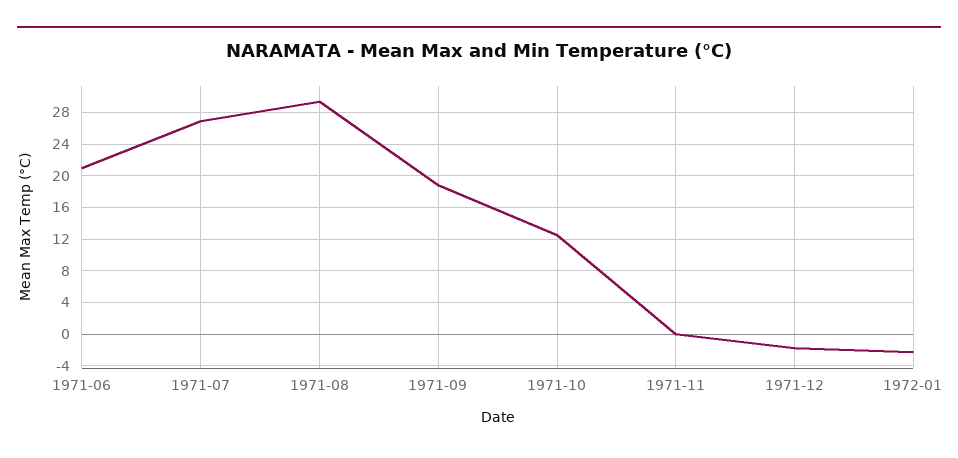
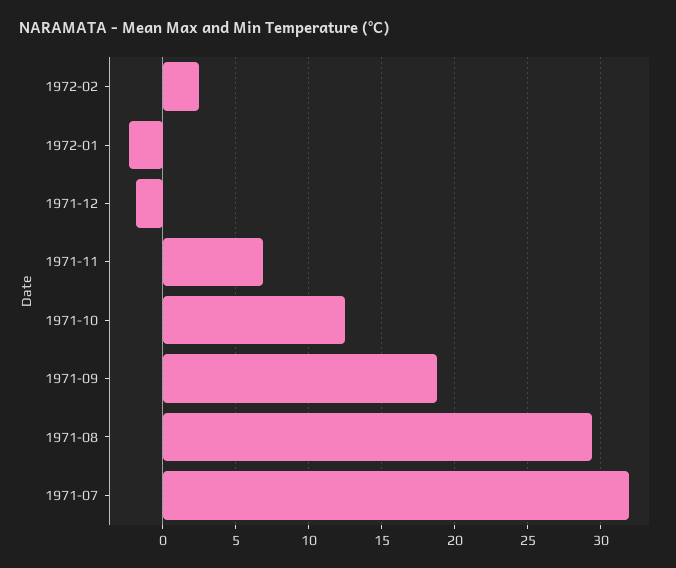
1971-06: 21 -> none
1971-07: 27 -> 32
1971-11: 0 -> 7
1972-02: none -> 2.5

